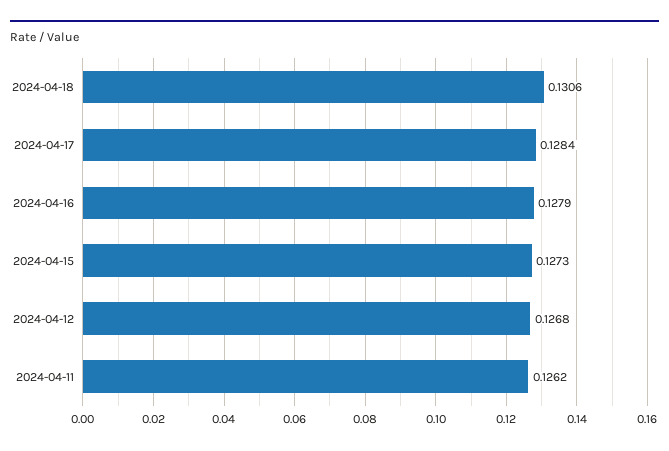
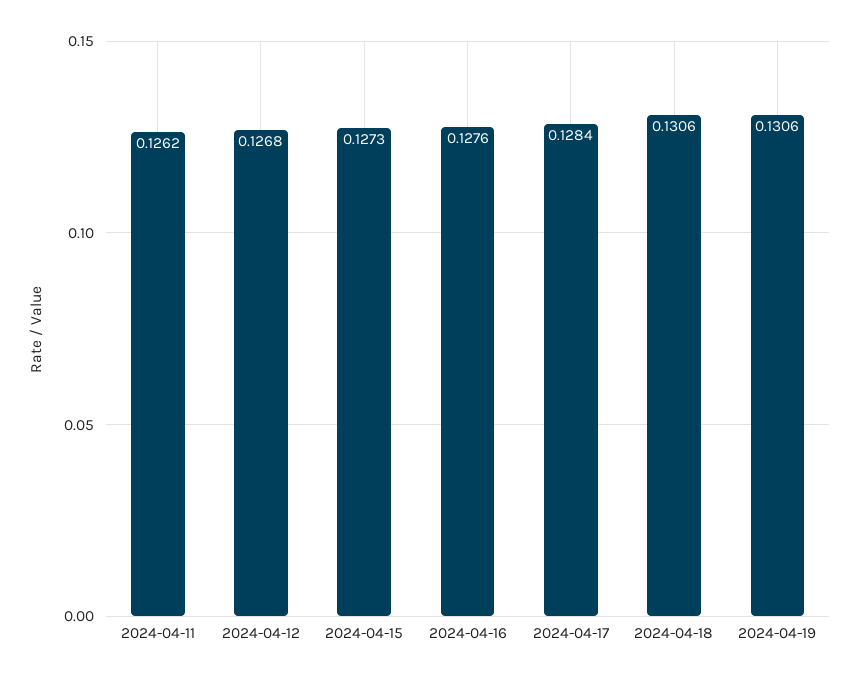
2024-04-16: 0.1279 -> 0.1276
2024-04-19: none -> 0.1306

